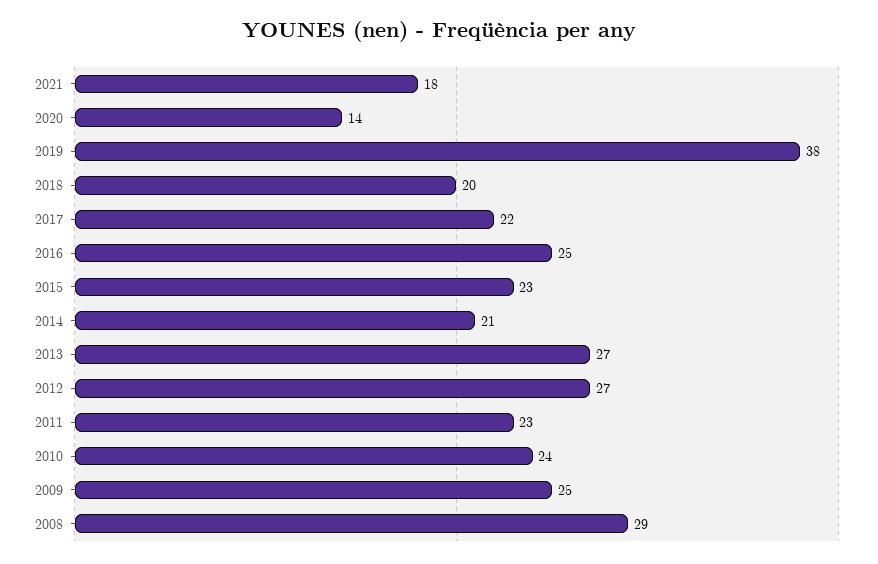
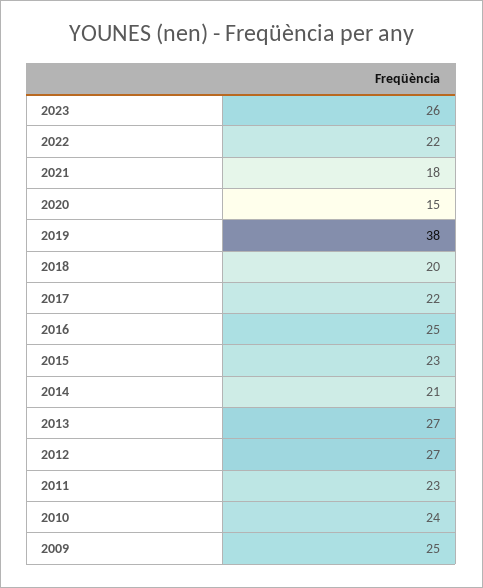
2020: 14 -> 15
2008: 29 -> none
2023: none -> 26
2022: none -> 22

